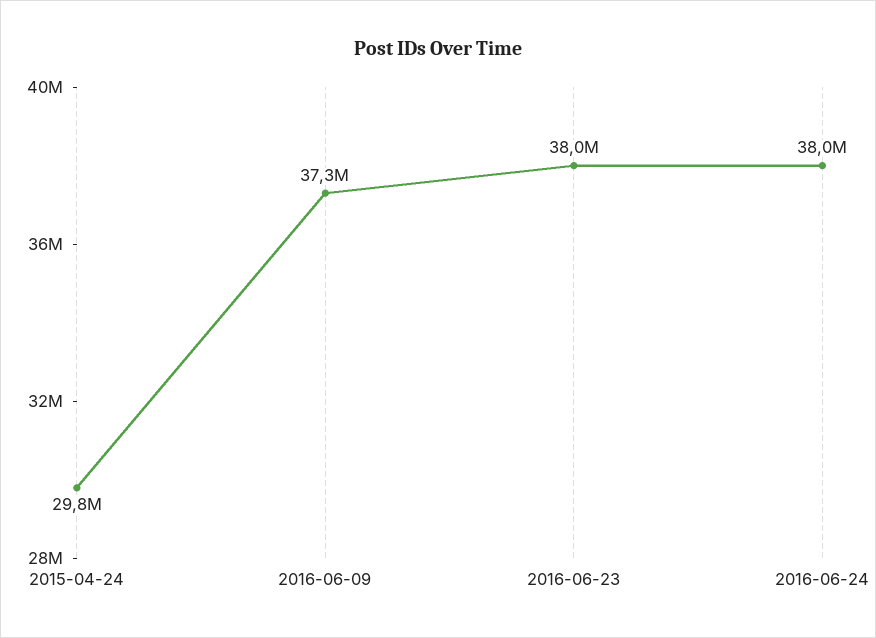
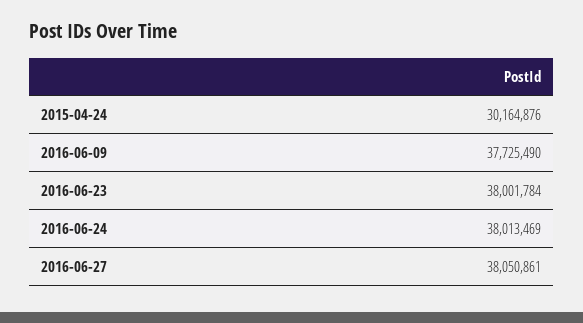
2015-04-24: 29800000 -> 30164876
2016-06-09: 37300000 -> 37725490
2016-06-27: none -> 38050861

